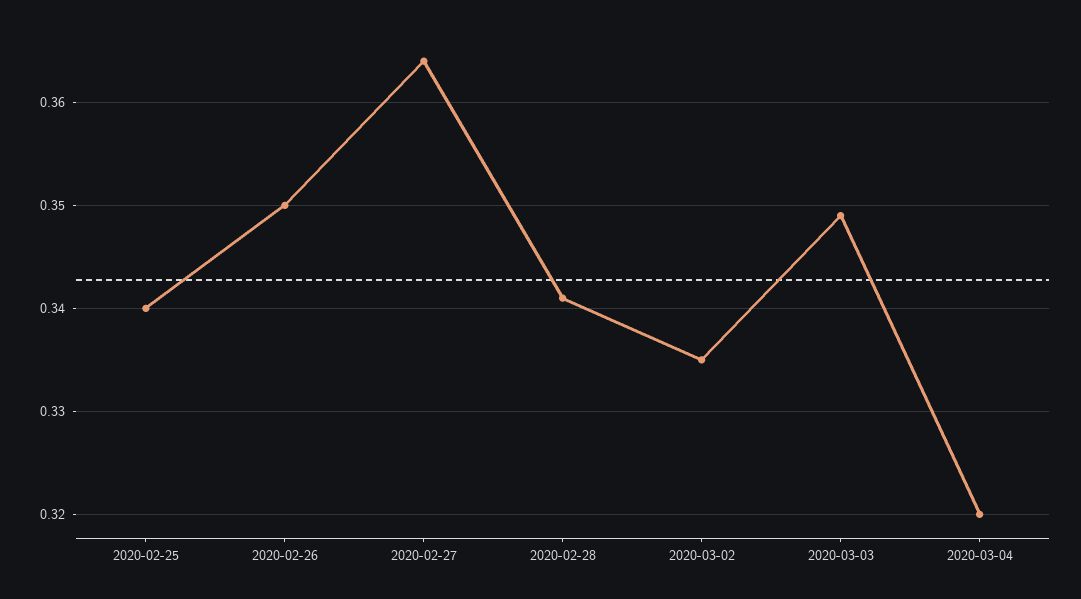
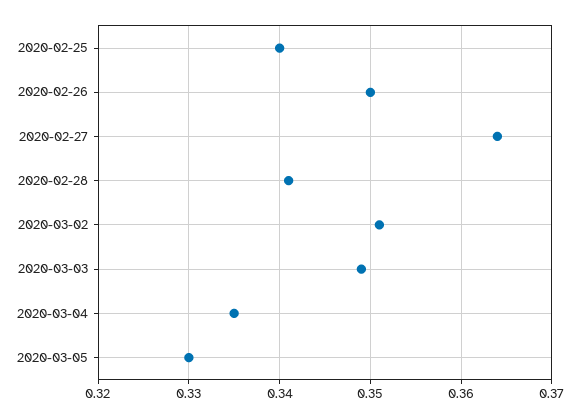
2020-03-02: 0.335 -> 0.351
2020-03-04: 0.32 -> 0.335
2020-03-05: none -> 0.33

